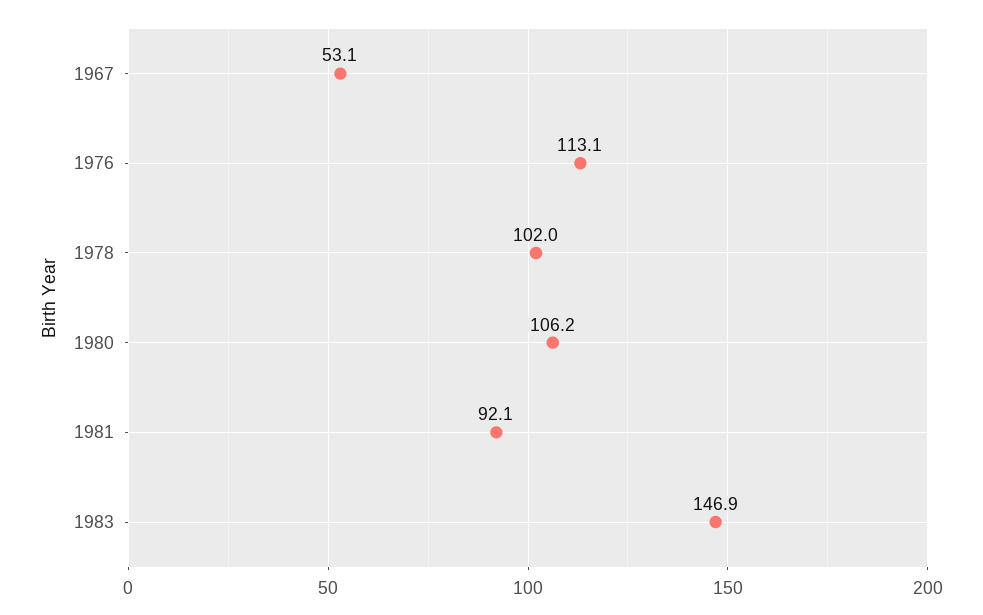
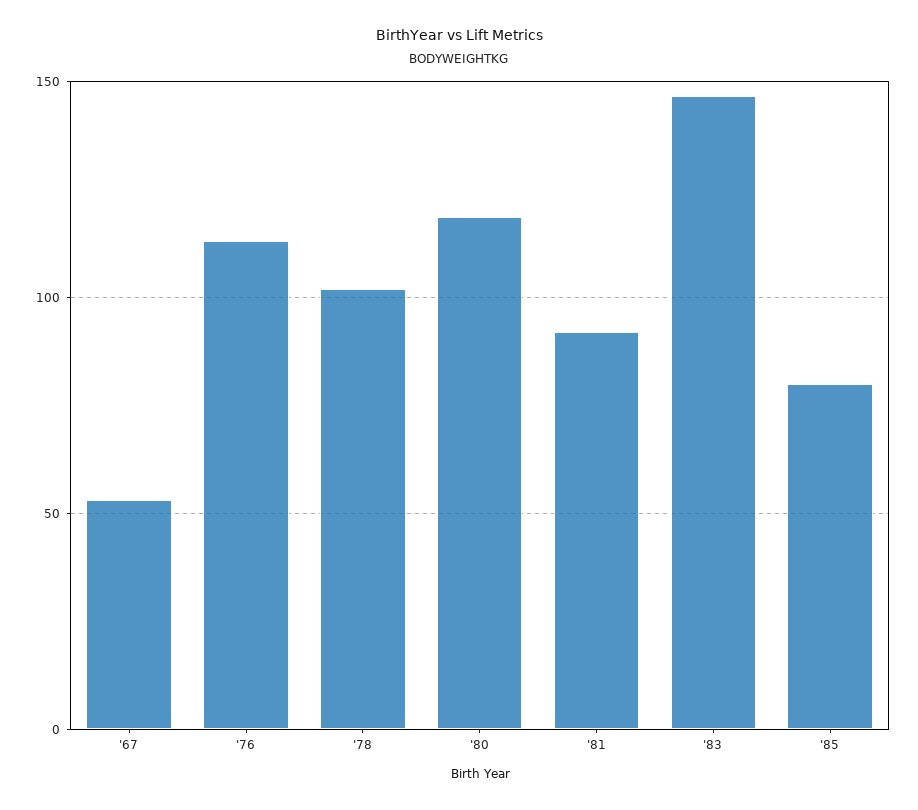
1980: 106.2 -> 120
'85: none -> 80

